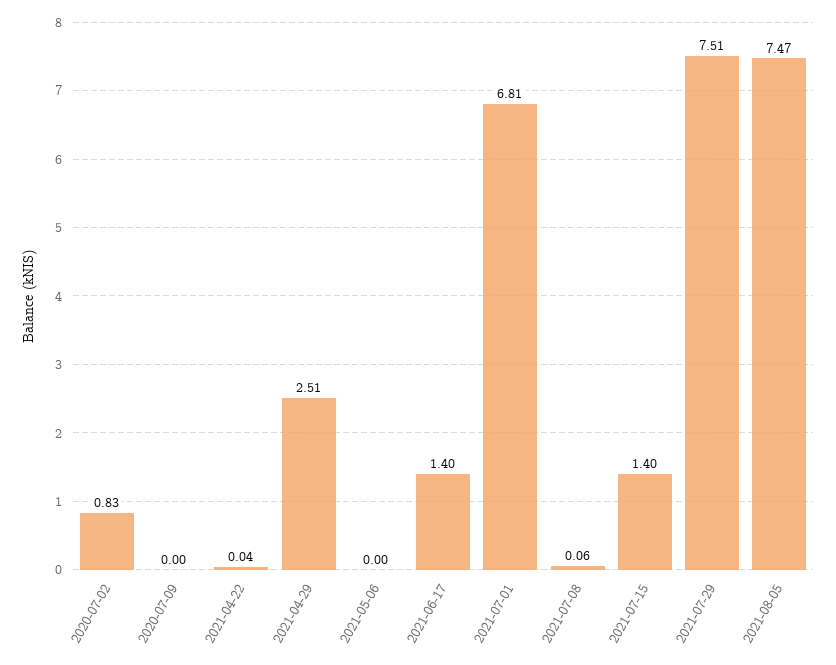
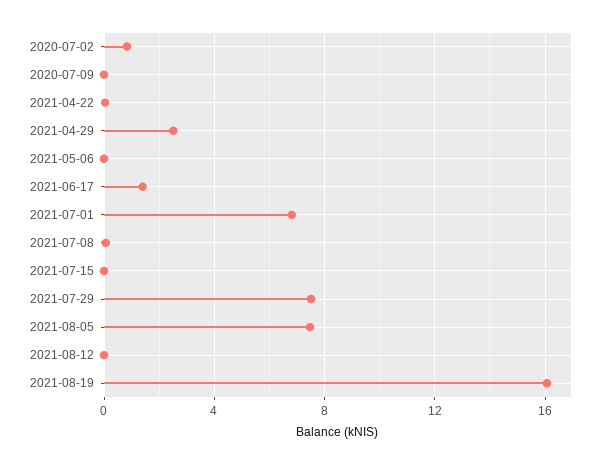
2021-07-15: 1.4 -> 0
2021-08-12: none -> 0
2021-08-19: none -> 16

